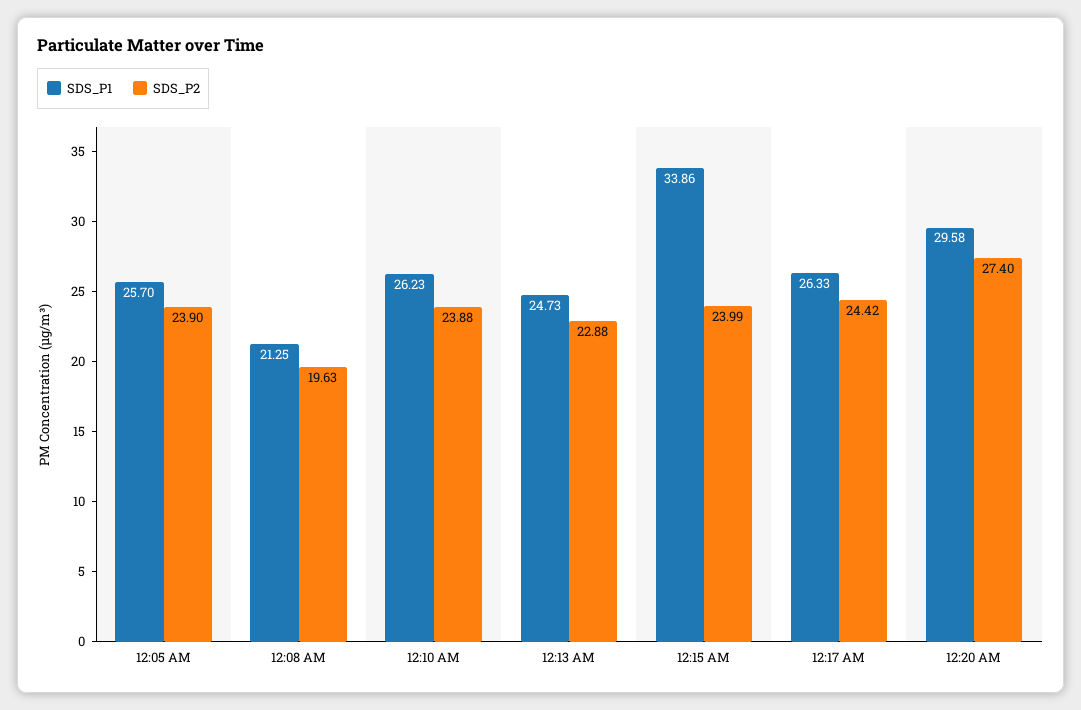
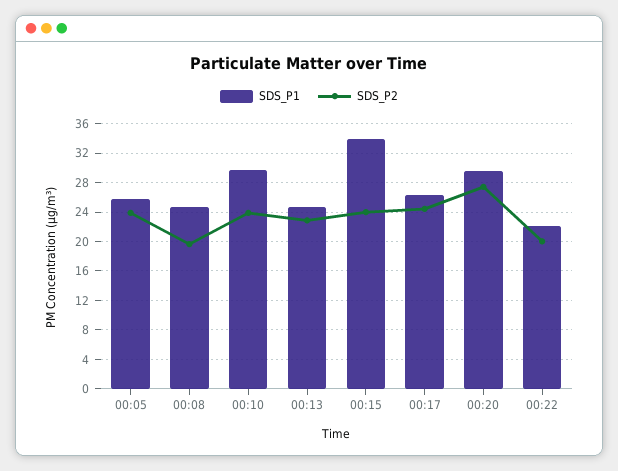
SDS_P1, 12:08 AM: 21.25 -> 25
SDS_P1, 12:10 AM: 26.23 -> 30
SDS_P1, 00:22: none -> 22
SDS_P2, 00:22: none -> 20

